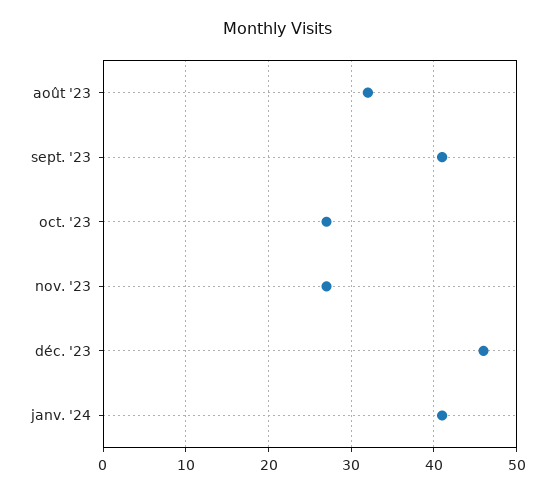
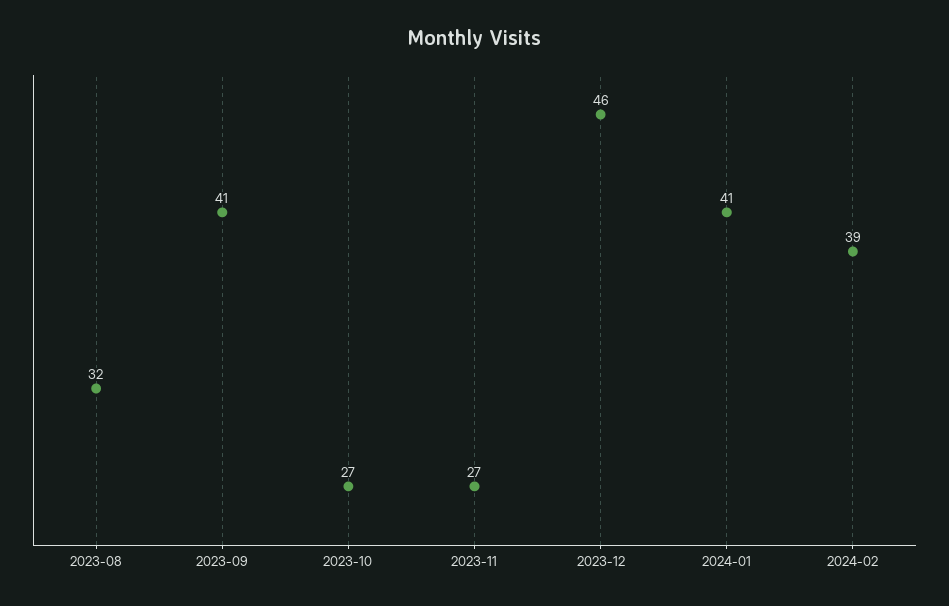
2024-02: none -> 39

